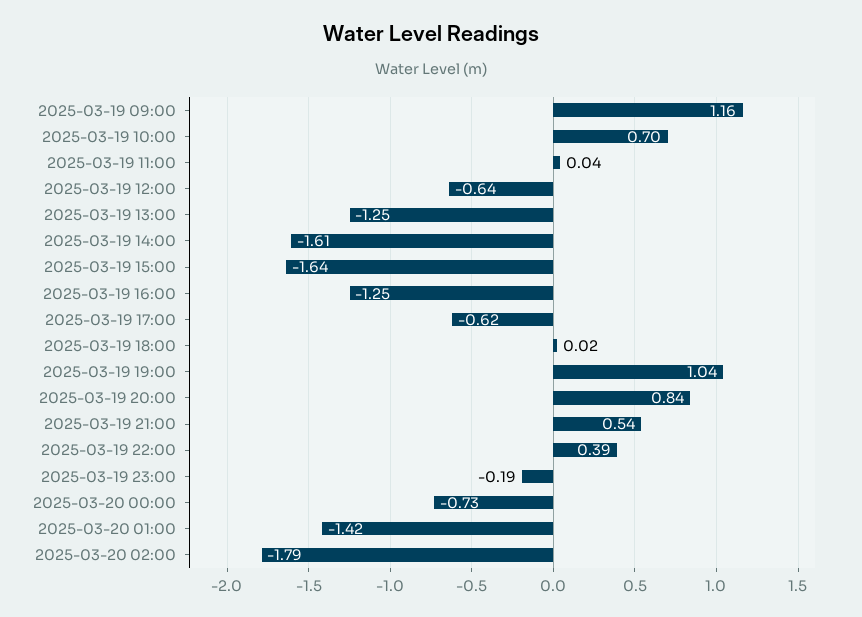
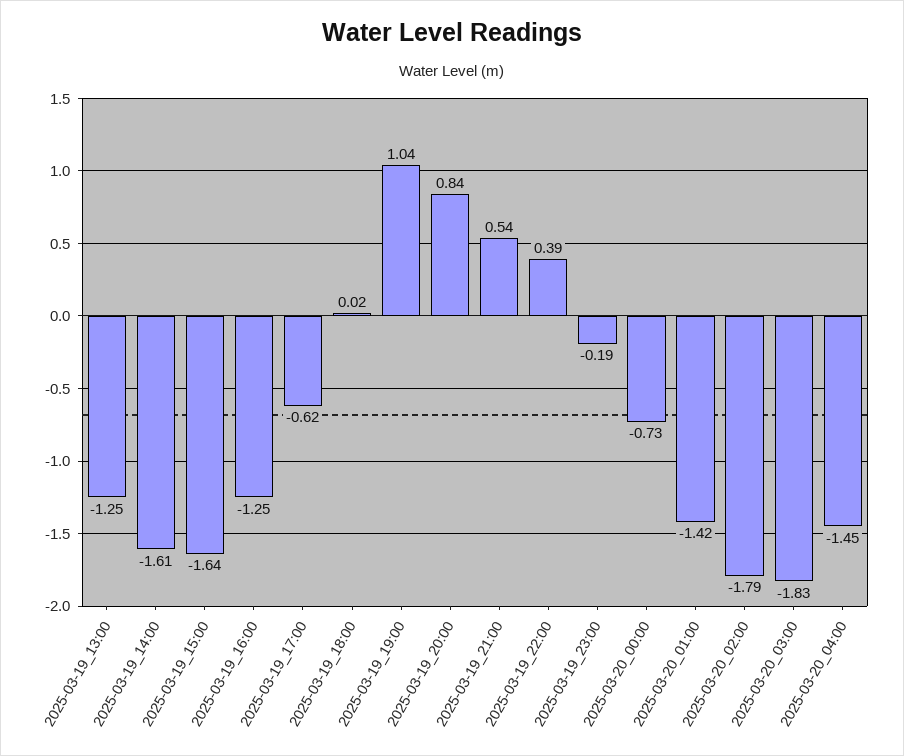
2025-03-19 09:00: 1.16 -> none
2025-03-19 10:00: 0.7 -> none
2025-03-19 11:00: 0.04 -> none
2025-03-19 12:00: -0.64 -> none
2025-03-20_03:00: none -> -1.83
2025-03-20_04:00: none -> -1.45

